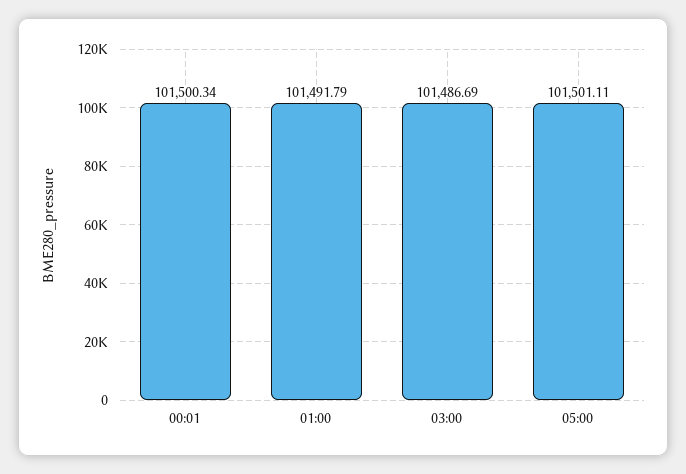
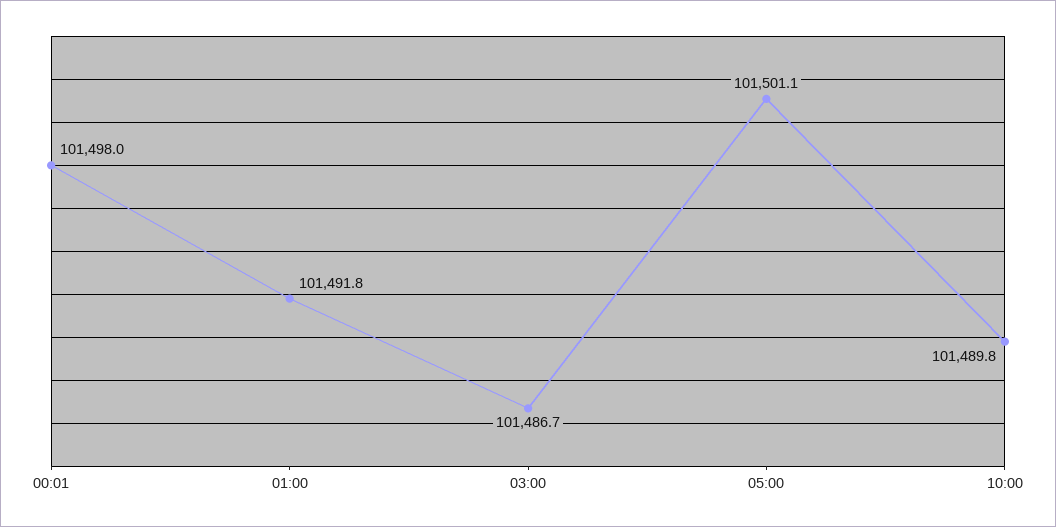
00:01: 101500.34 -> 101498
10:00: none -> 101489.8

